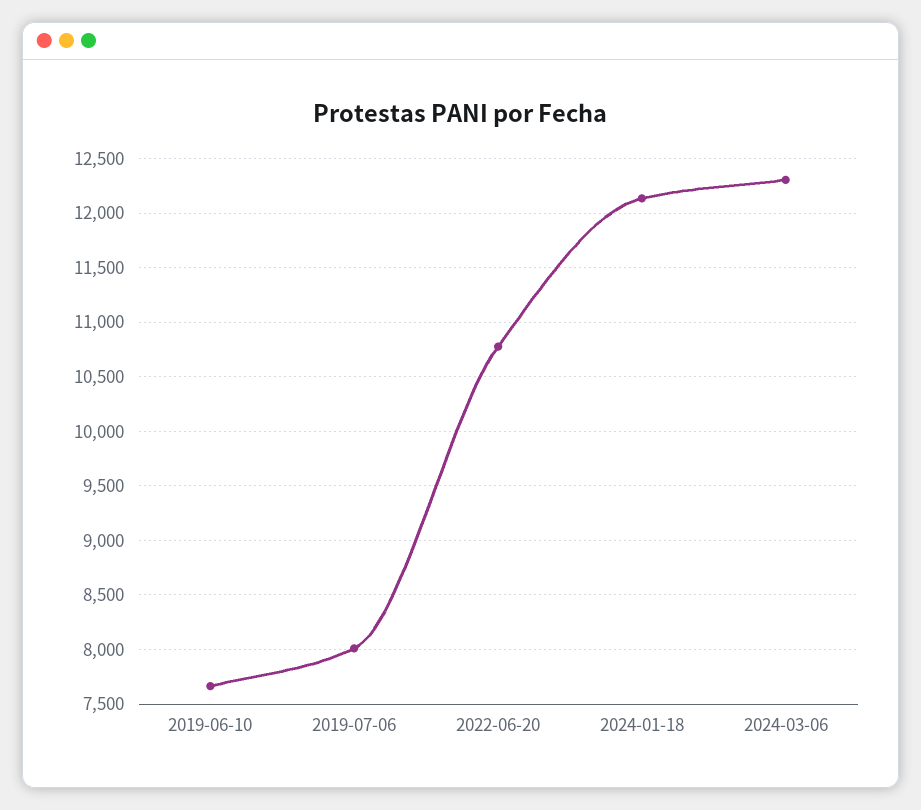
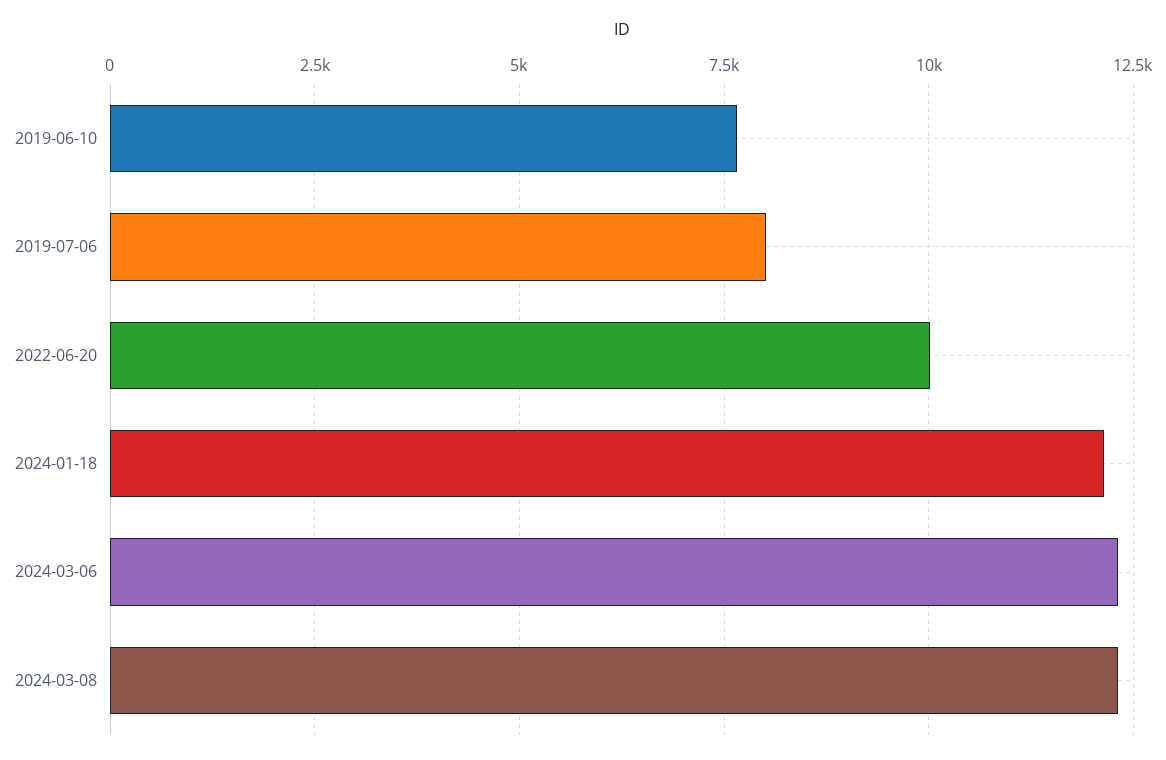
2022-06-20: 10800 -> 10000
2024-03-08: none -> 12250

